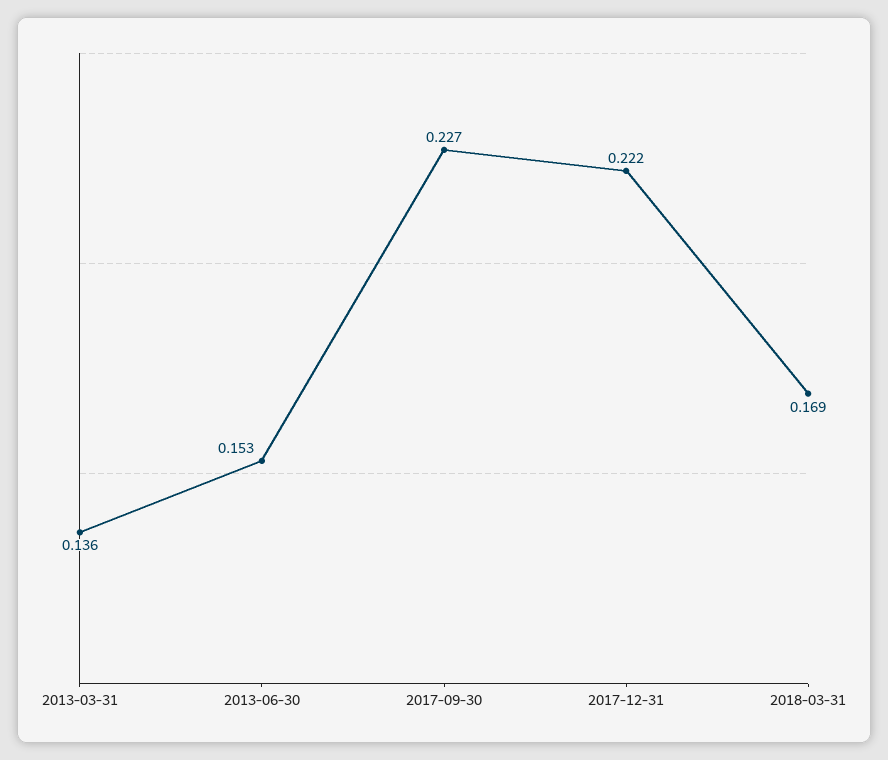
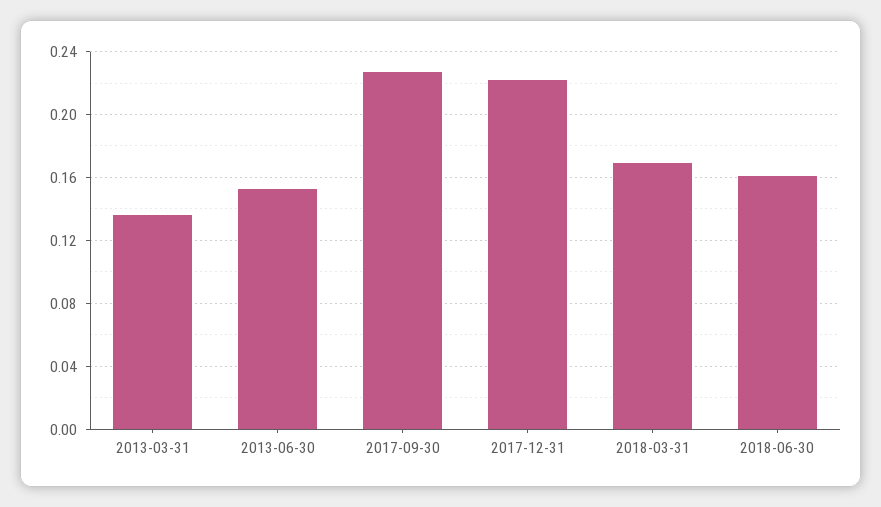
2018-06-30: none -> 0.16

